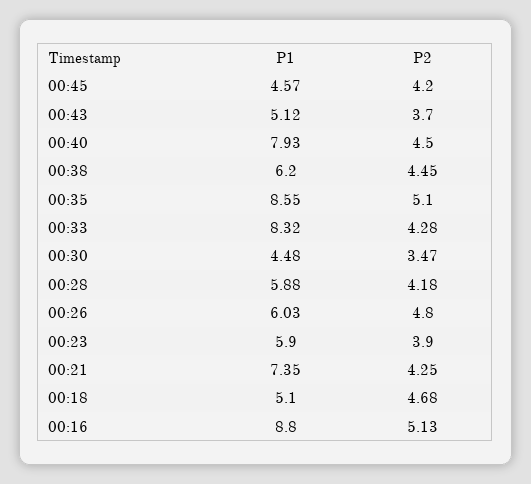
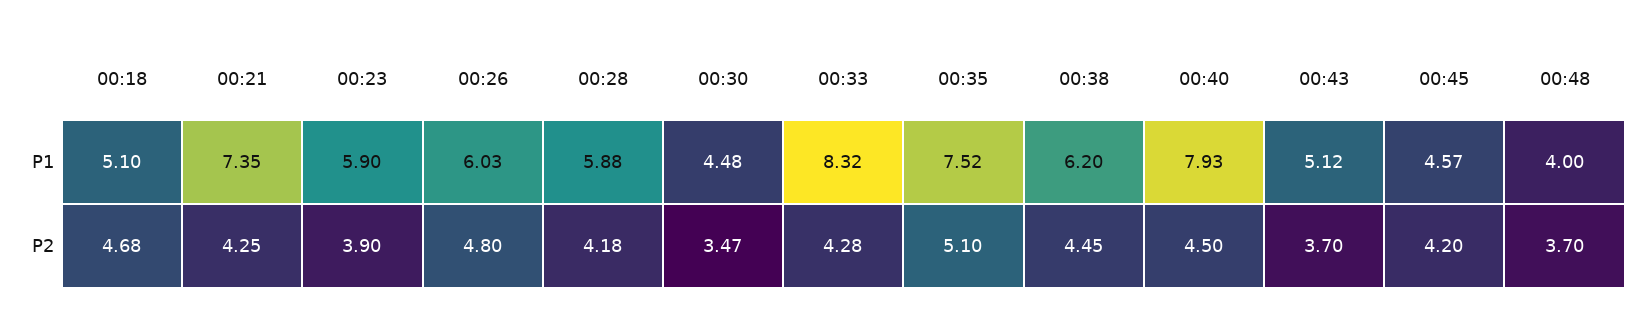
P1, 00:35: 8.55 -> 7.52
P1, 00:16: 8.8 -> none
P2, 00:16: 5.13 -> none
P1, 00:48: none -> 4
P2, 00:48: none -> 3.7

